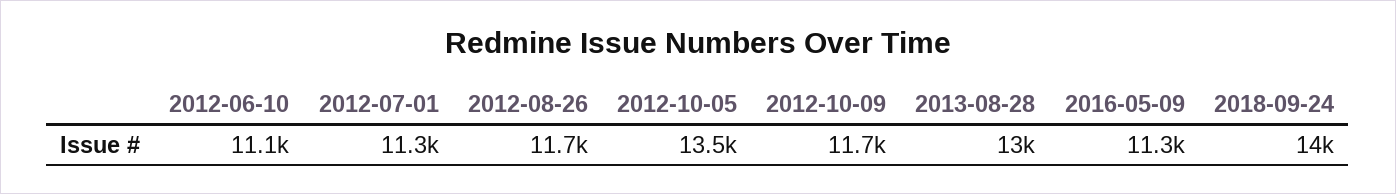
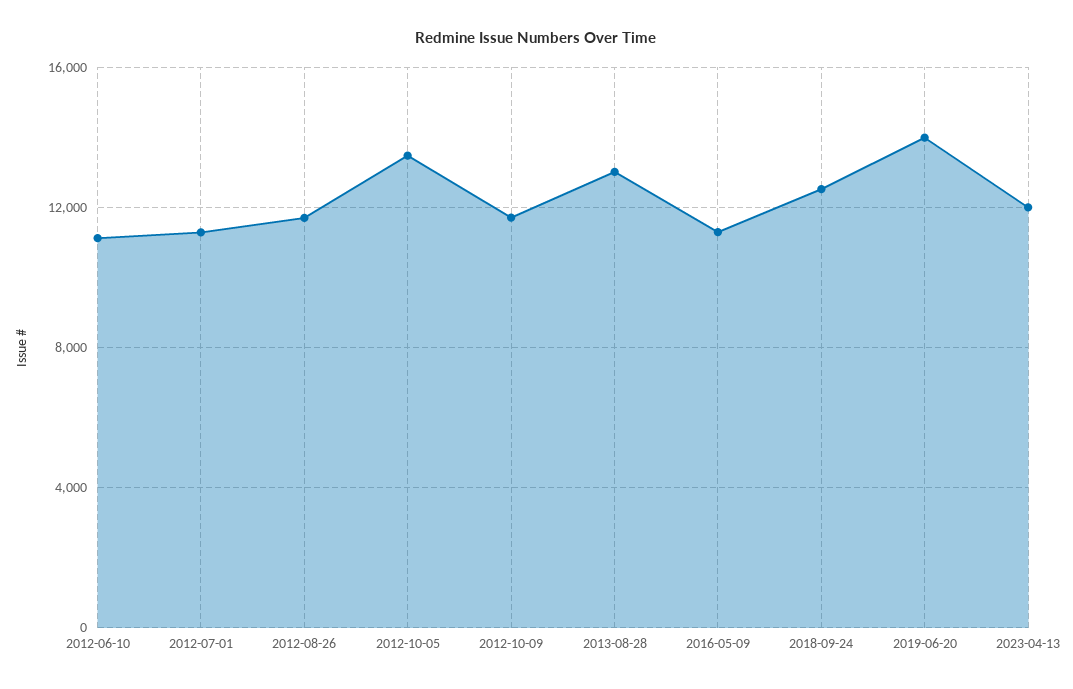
2018-09-24: 14000 -> 12500
2019-06-20: none -> 14000
2023-04-13: none -> 12000

